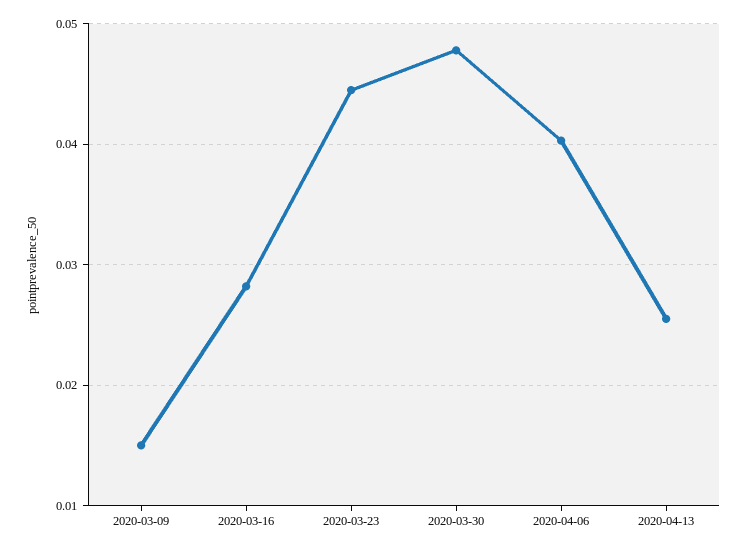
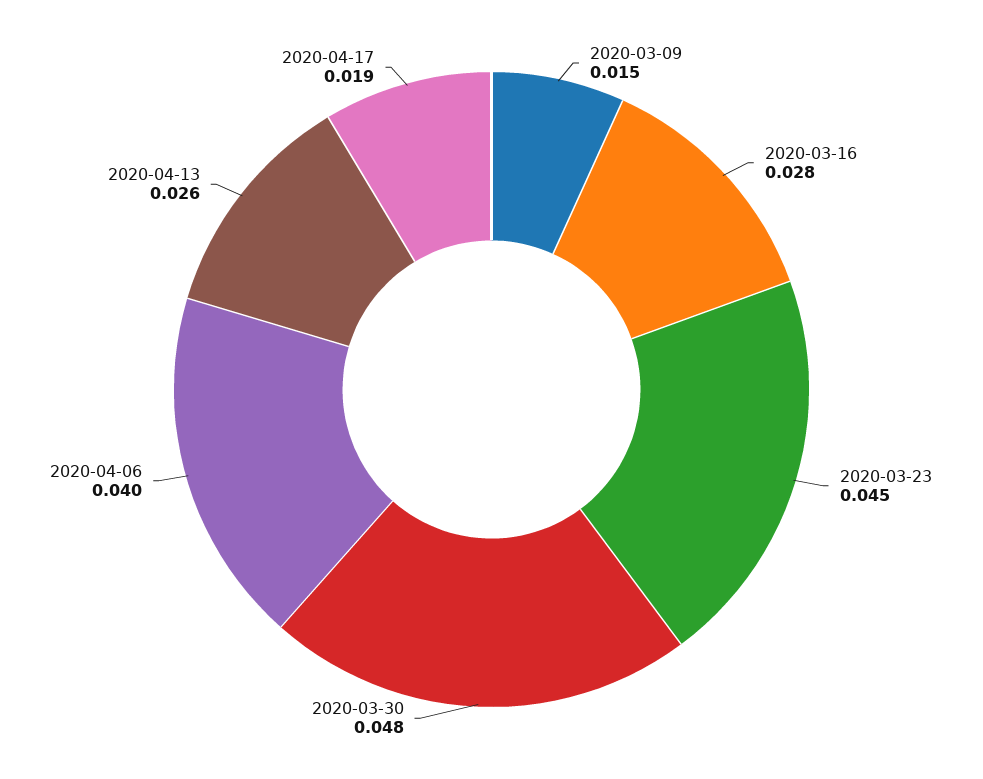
2020-04-17: none -> 0.019

